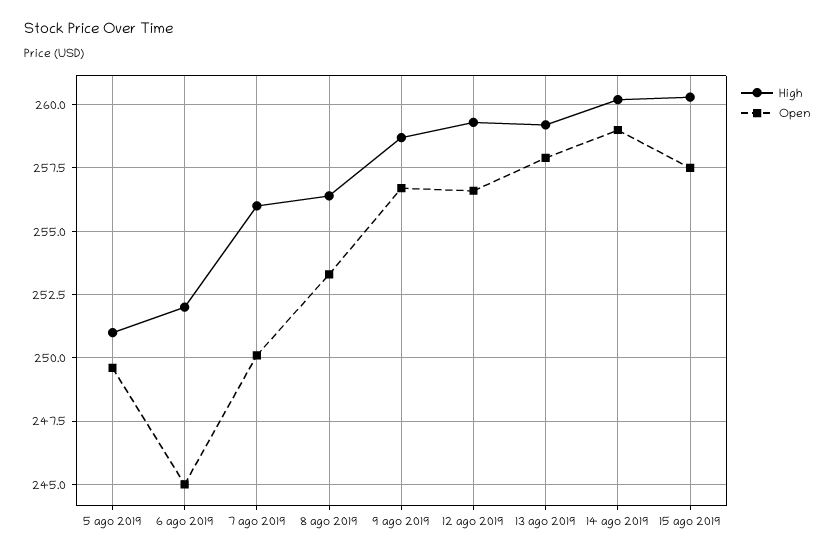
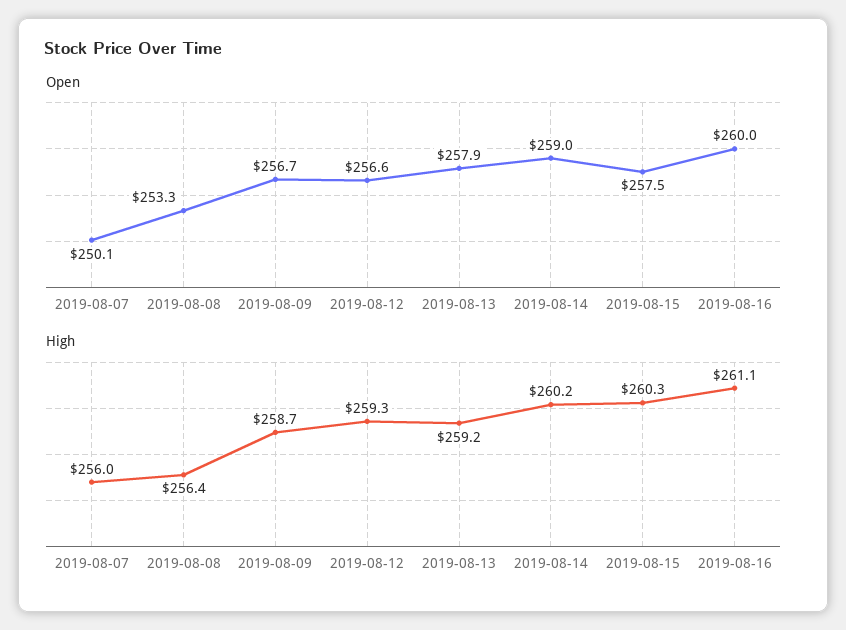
High, 5 ago 2019: 251 -> none
Open, 5 ago 2019: 249.5 -> none
High, 6 ago 2019: 252 -> none
Open, 6 ago 2019: 245 -> none
Open, 2019-08-16: none -> 260
High, 2019-08-16: none -> 261.1

